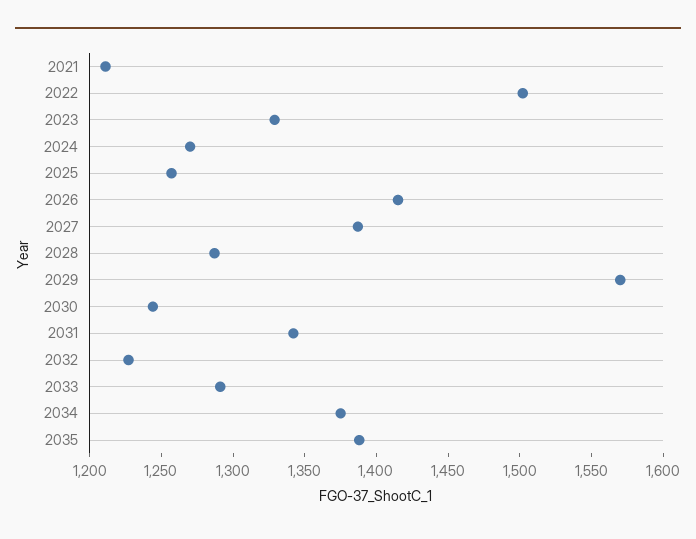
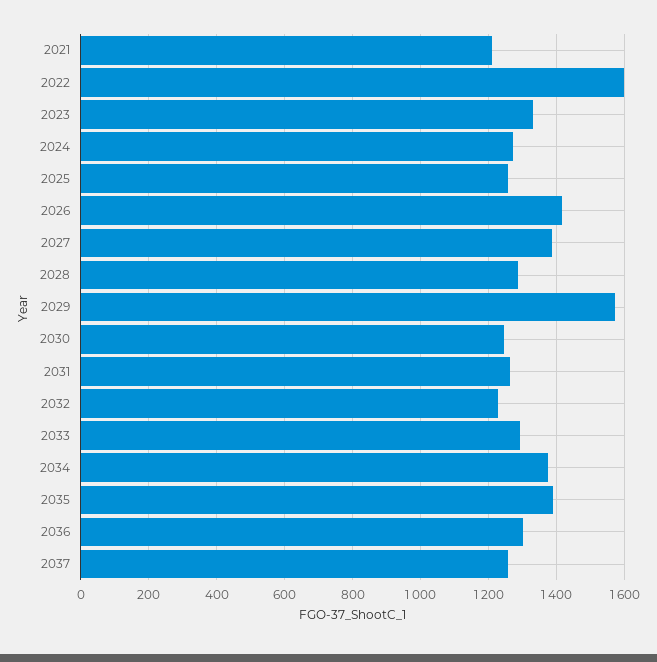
2022: 1500 -> 1600
2031: 1340 -> 1260
2036: none -> 1300
2037: none -> 1260

